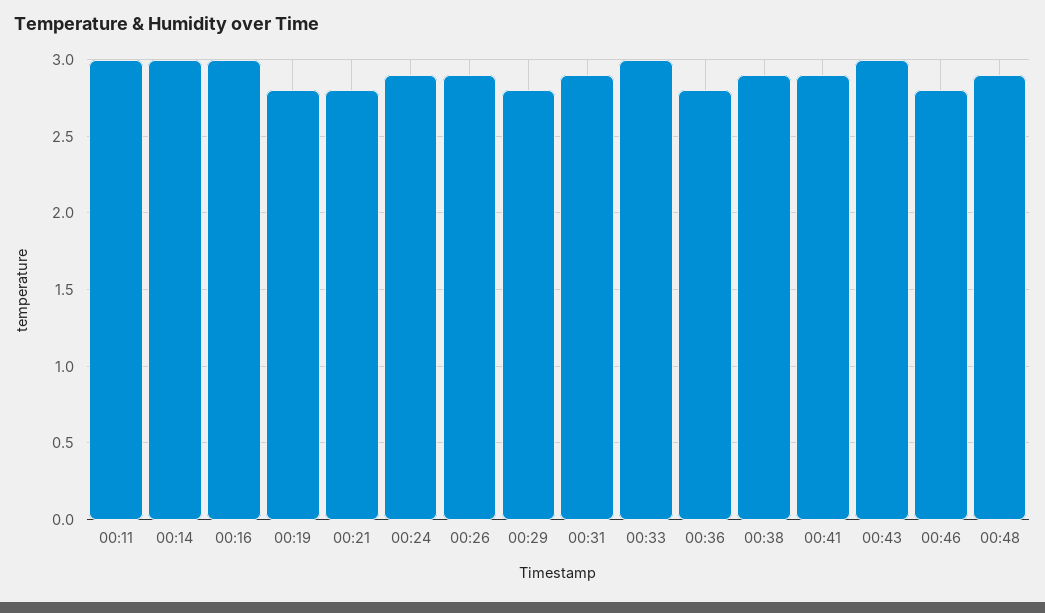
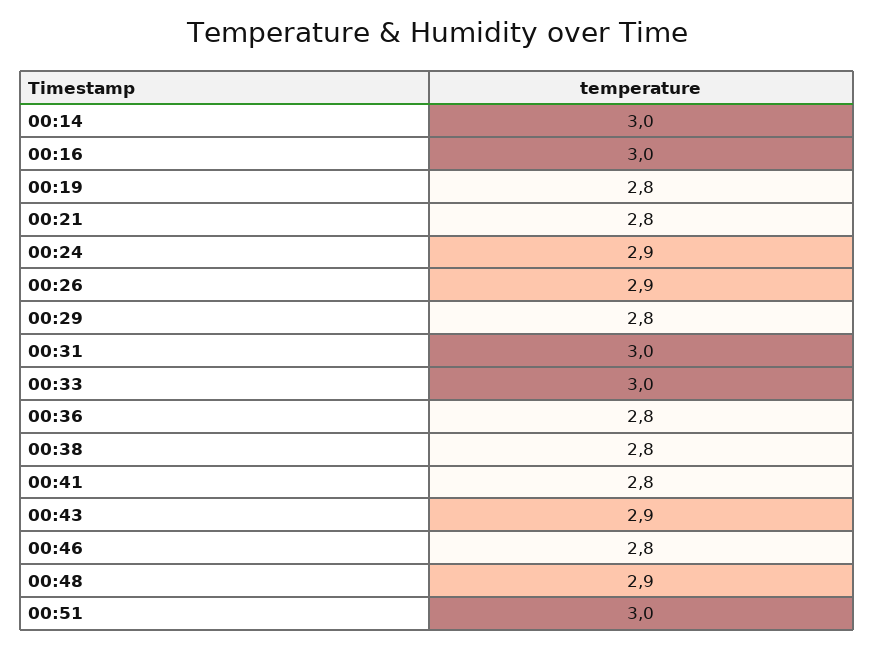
00:11: 3 -> none
00:31: 2.9 -> 3
00:38: 2.9 -> 2.8
00:41: 2.9 -> 2.8
00:43: 3 -> 2.9
00:51: none -> 3

